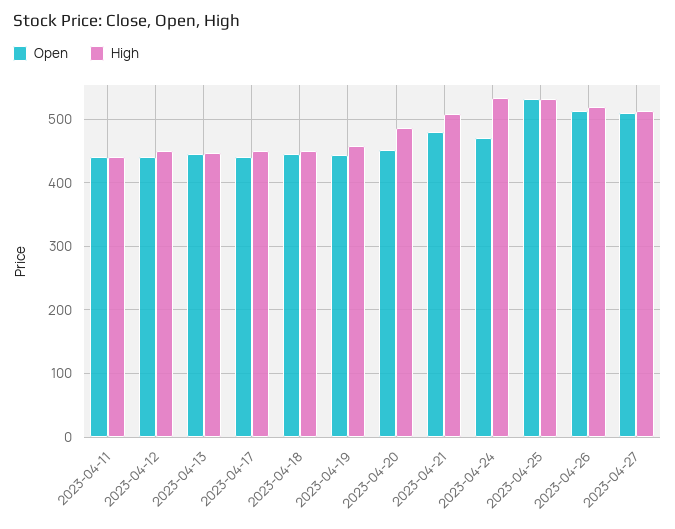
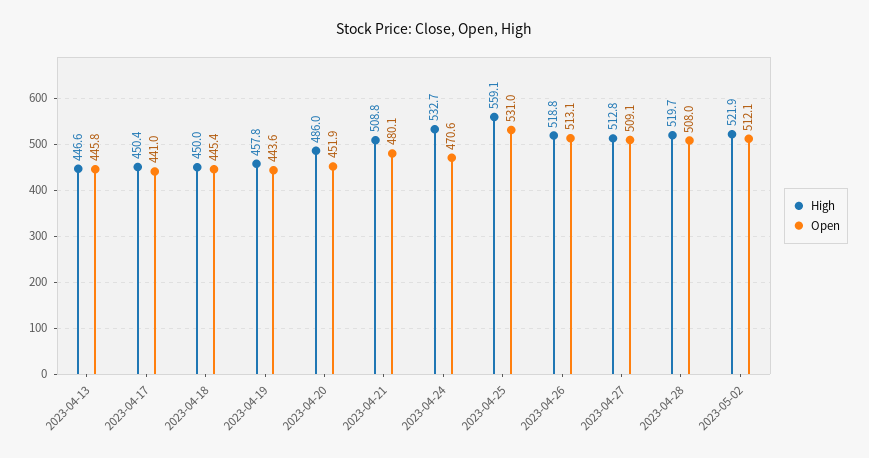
Open, 2023-04-11: 440 -> none
High, 2023-04-11: 440 -> none
Open, 2023-04-12: 440 -> none
High, 2023-04-12: 450 -> none
High, 2023-04-25: 530 -> 559.1
High, 2023-04-28: none -> 519.7
Open, 2023-04-28: none -> 508
High, 2023-05-02: none -> 521.9
Open, 2023-05-02: none -> 512.1

